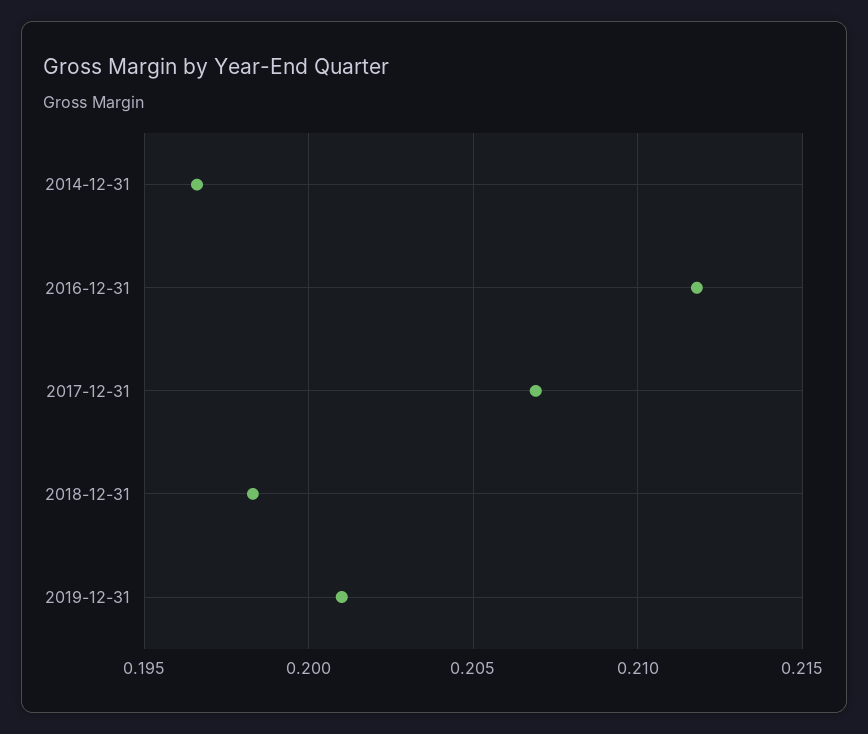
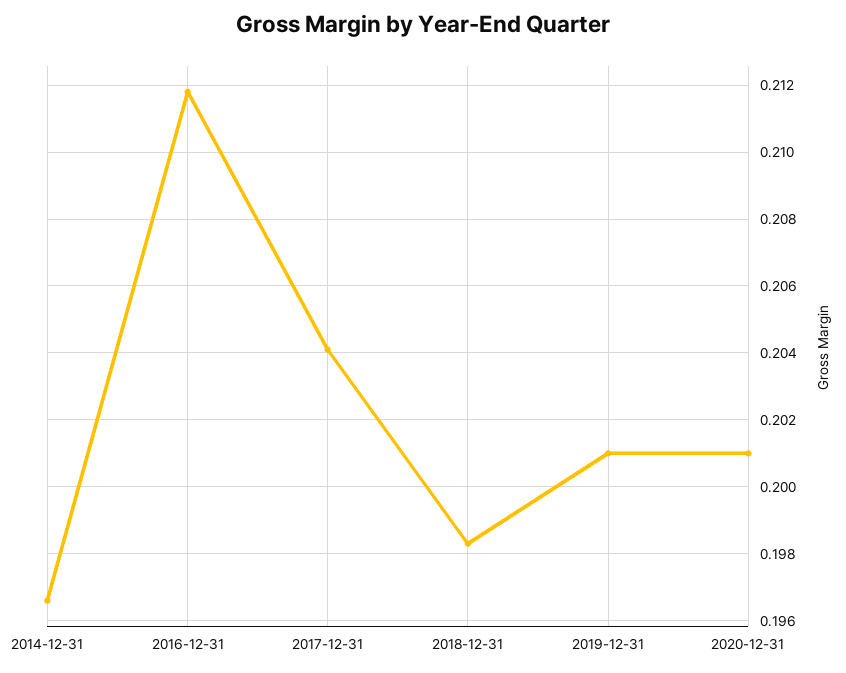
2017-12-31: 0.207 -> 0.204
2020-12-31: none -> 0.201

